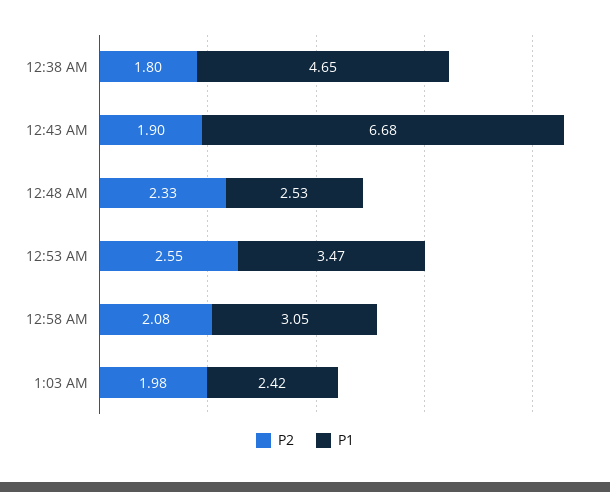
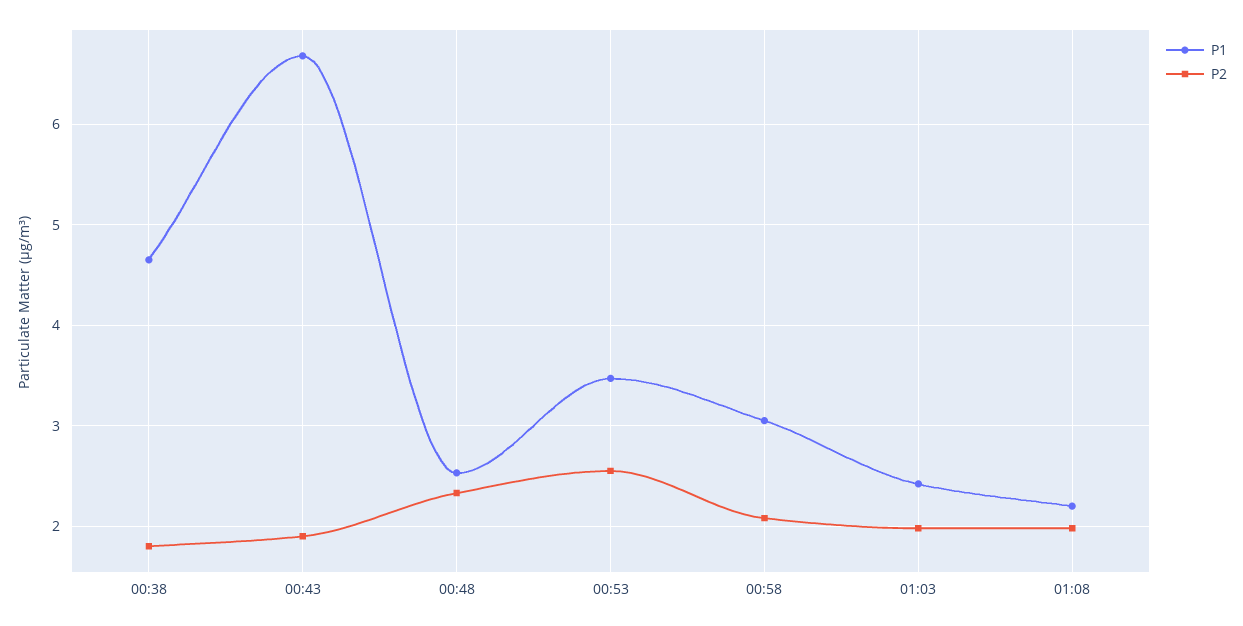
P1, 01:08: none -> 2.2
P2, 01:08: none -> 2

